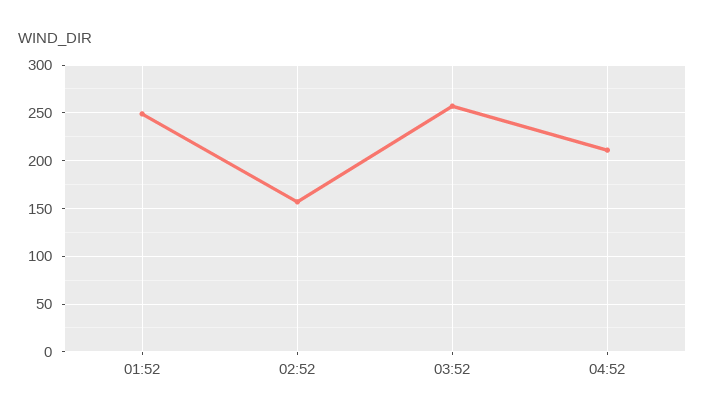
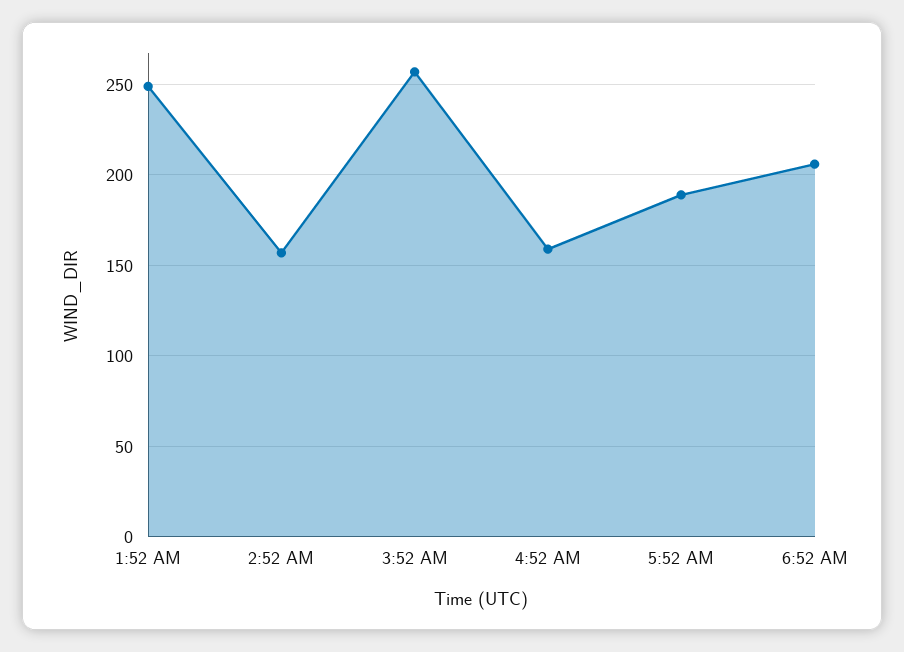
04:52: 210 -> 160
5:52 AM: none -> 190
6:52 AM: none -> 205

